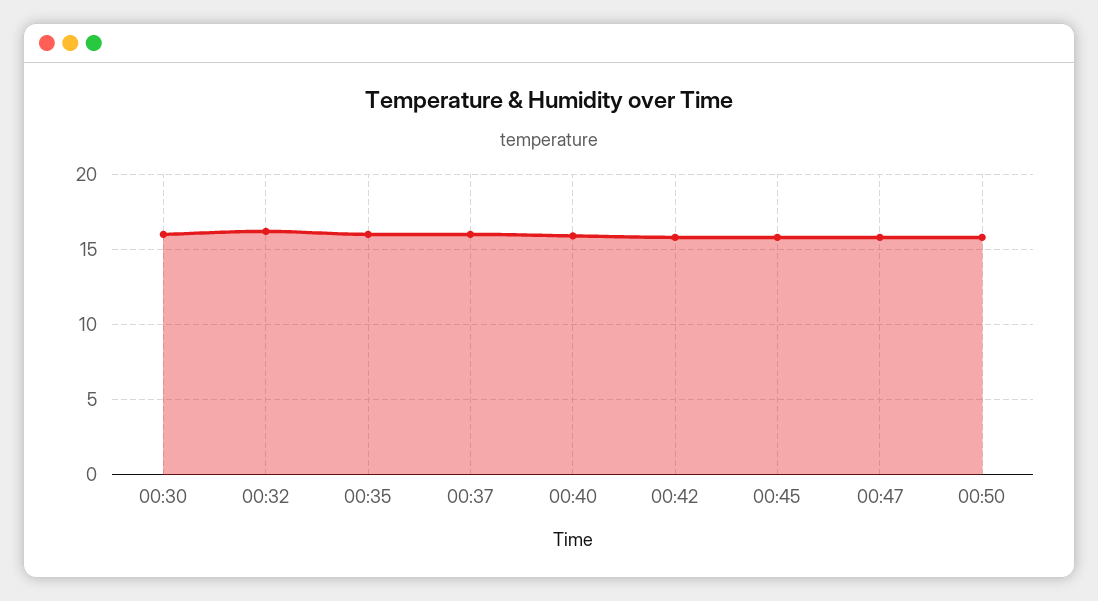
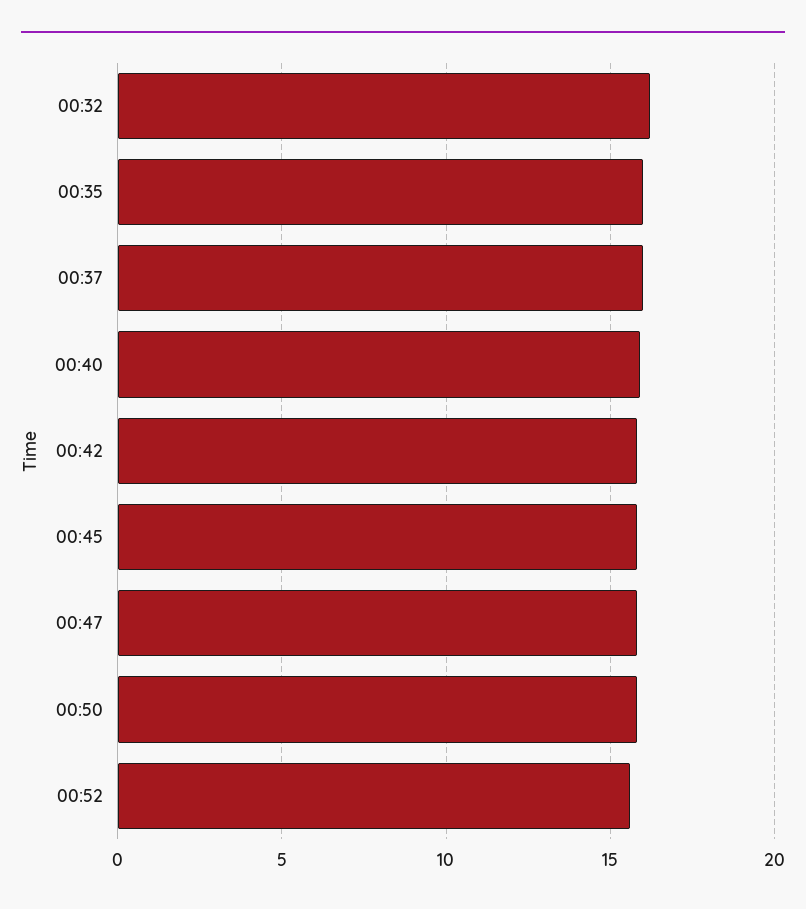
00:30: 16 -> none
00:52: none -> 15.5

